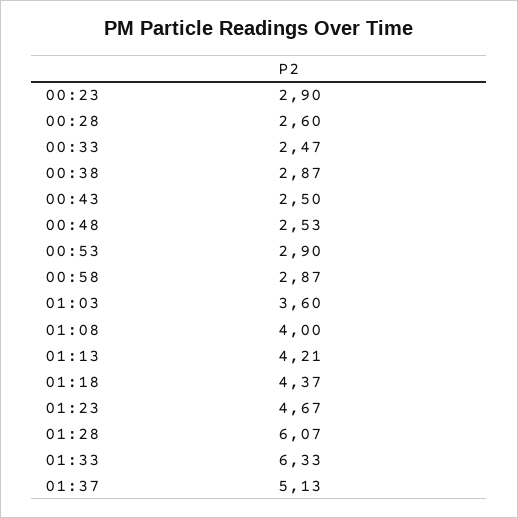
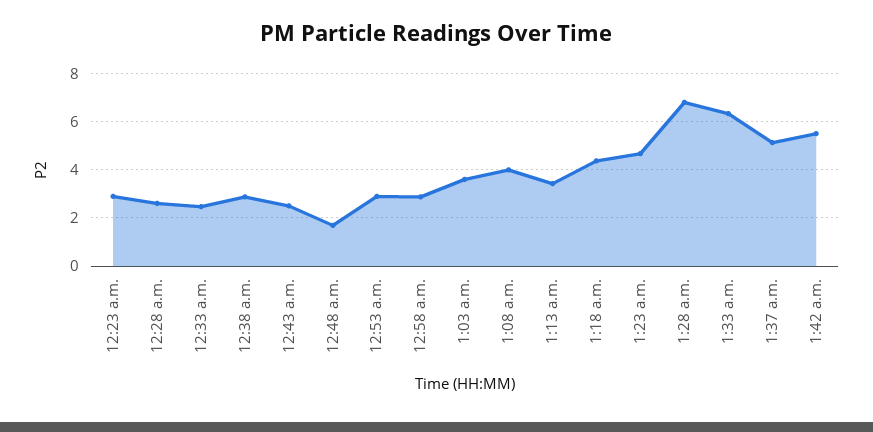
00:48: 2.53 -> 1.75
01:13: 4.21 -> 3.5
01:28: 6.07 -> 6.75
1:42 a.m.: none -> 5.5

